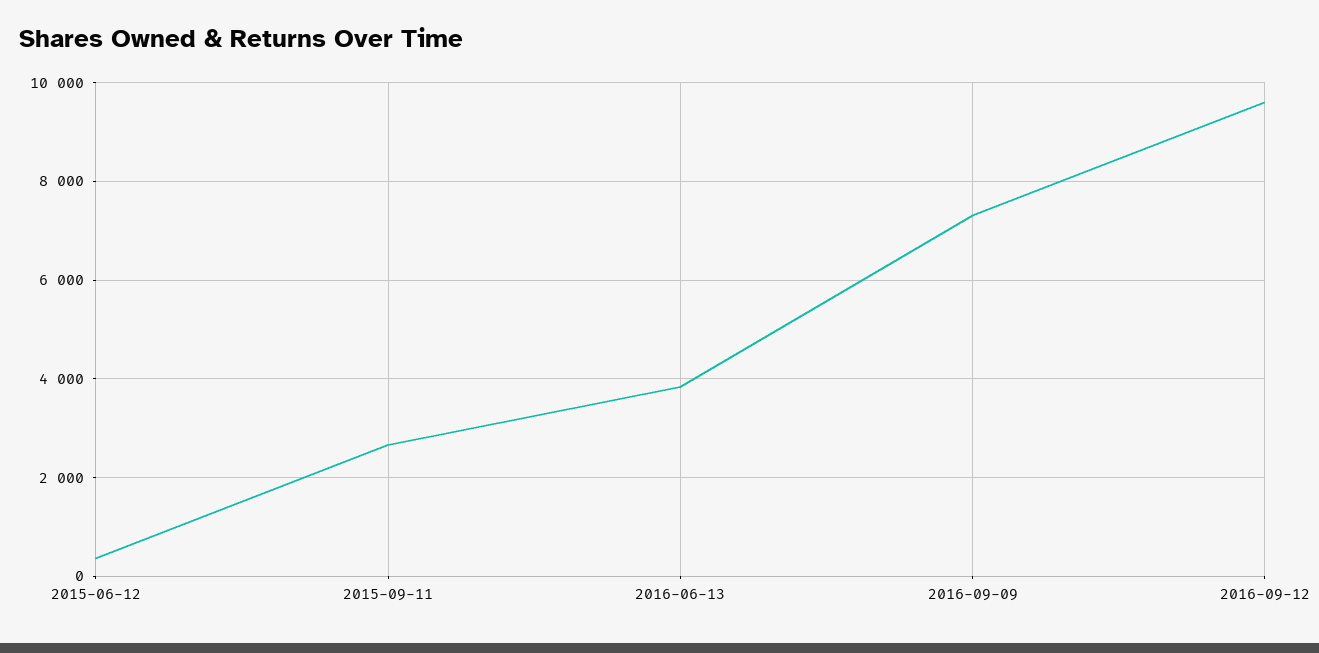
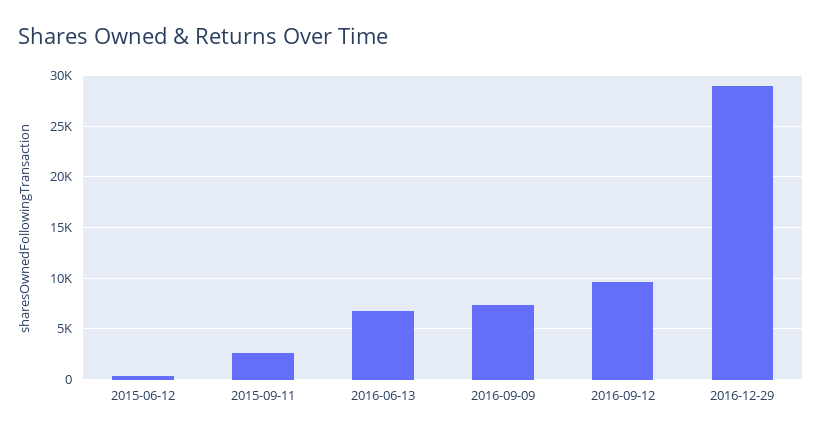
2016-06-13: 3800 -> 7000
2016-12-29: none -> 29000

